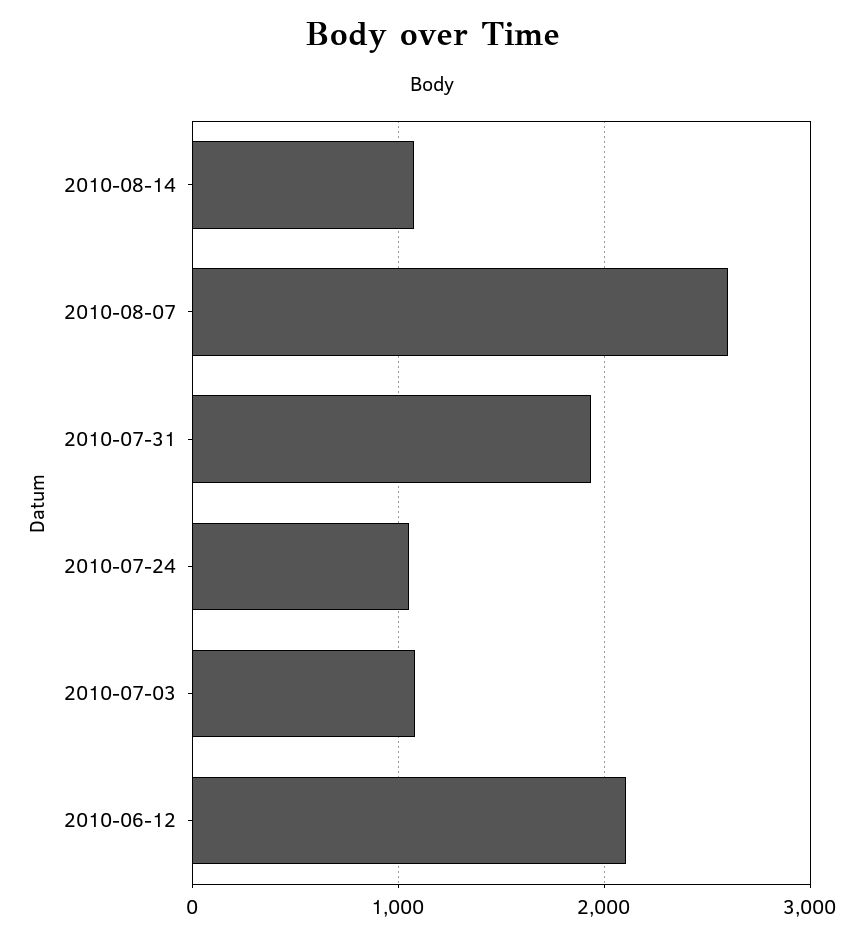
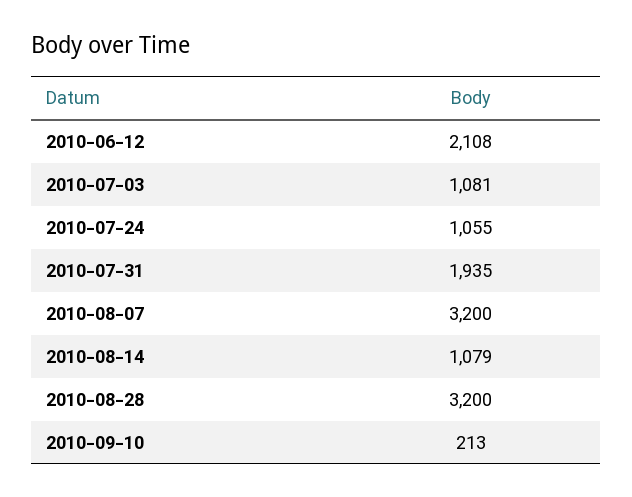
2010-08-07: 2600 -> 3200
2010-08-28: none -> 3200
2010-09-10: none -> 213

